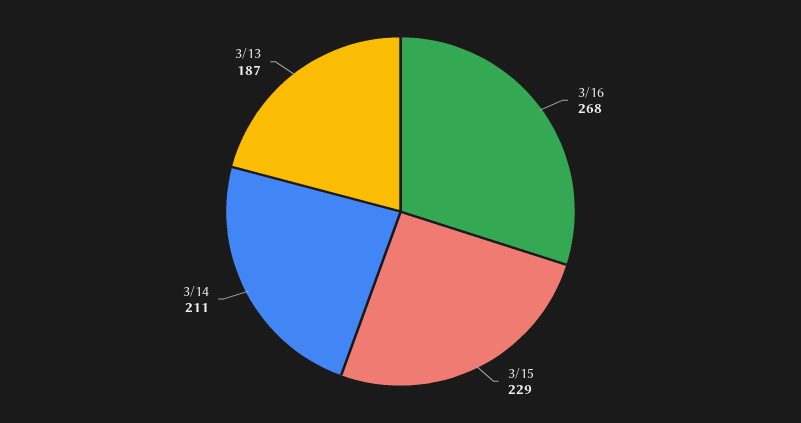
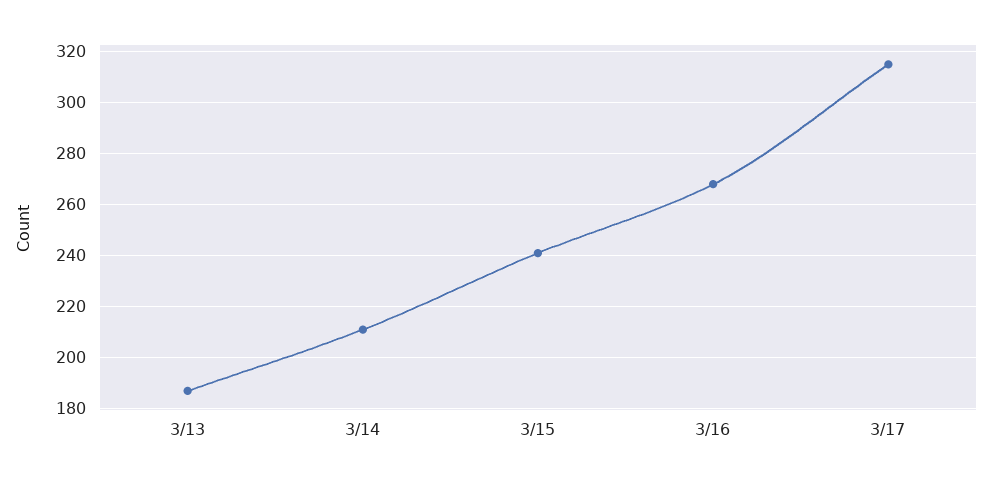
3/15: 229 -> 240
3/17: none -> 315

